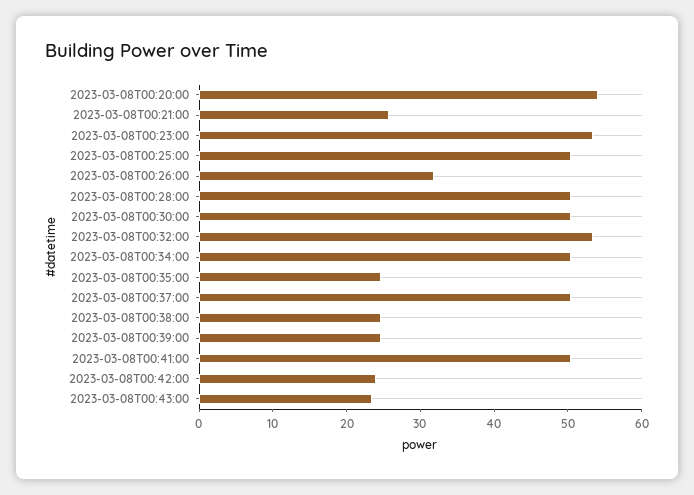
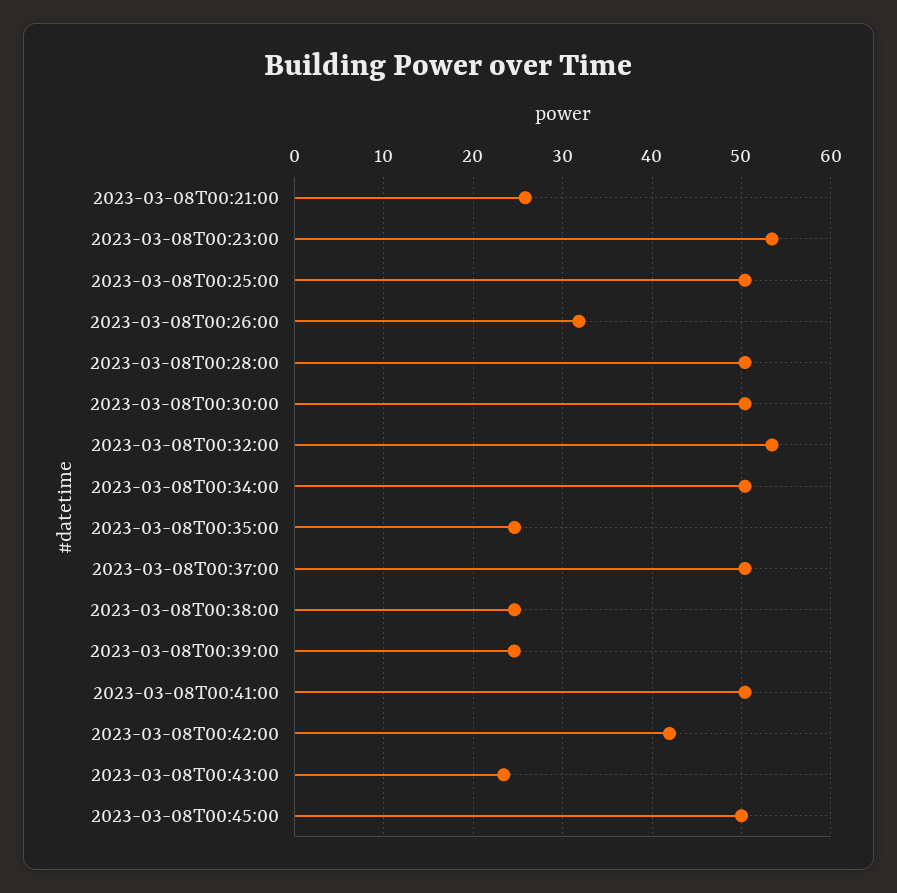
2023-03-08T00:20:00: 54 -> none
2023-03-08T00:42:00: 24 -> 42
2023-03-08T00:45:00: none -> 50

